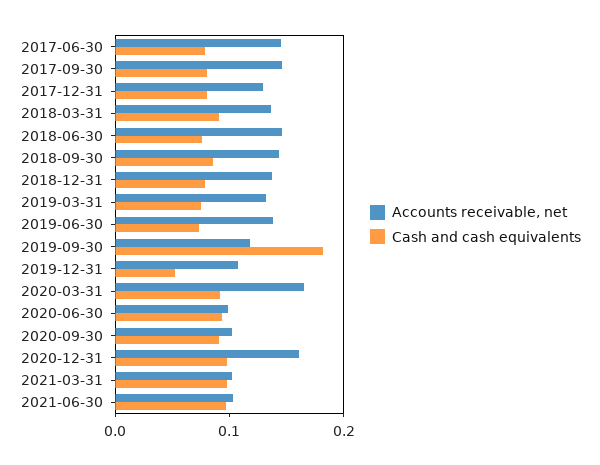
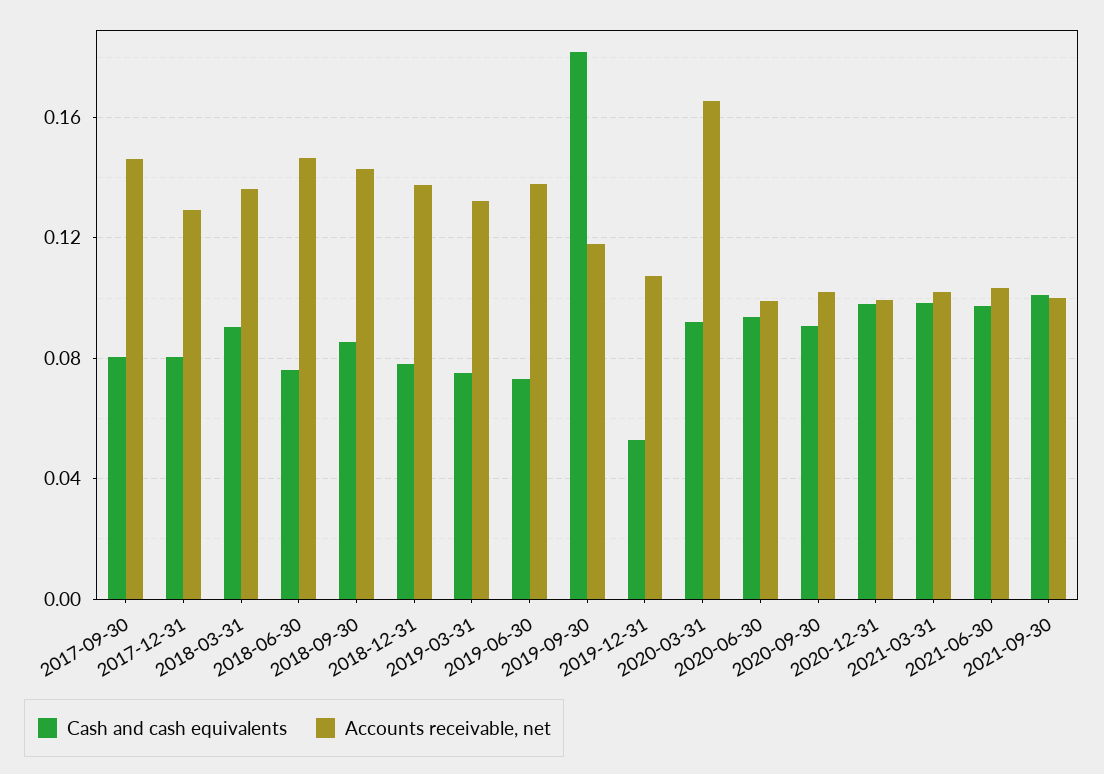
Accounts receivable, net, 2017-06-30: 0.14 -> none
Cash and cash equivalents, 2017-06-30: 0.08 -> none
Accounts receivable, net, 2020-12-31: 0.16 -> 0.1
Cash and cash equivalents, 2021-09-30: none -> 0.1
Accounts receivable, net, 2021-09-30: none -> 0.1

